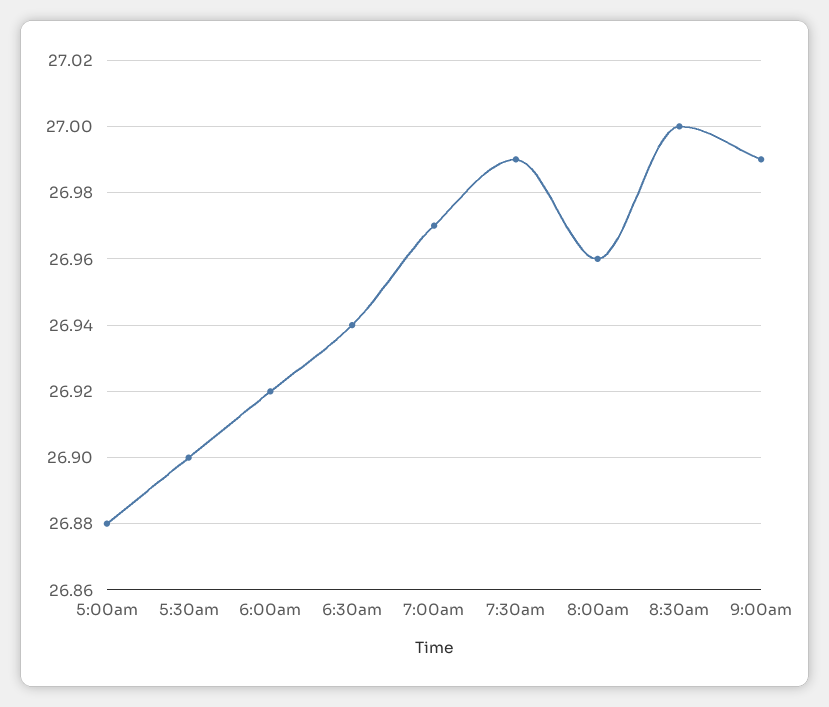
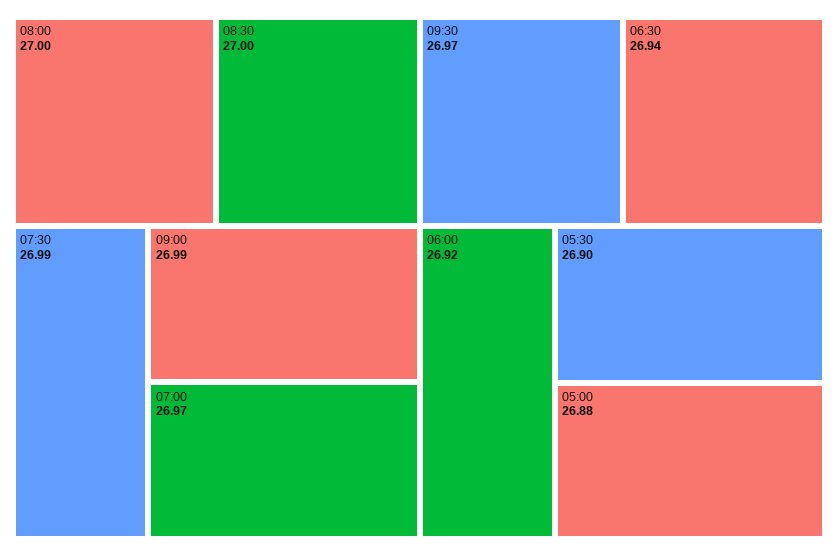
8:00am: 26.96 -> 27
09:30: none -> 26.97

